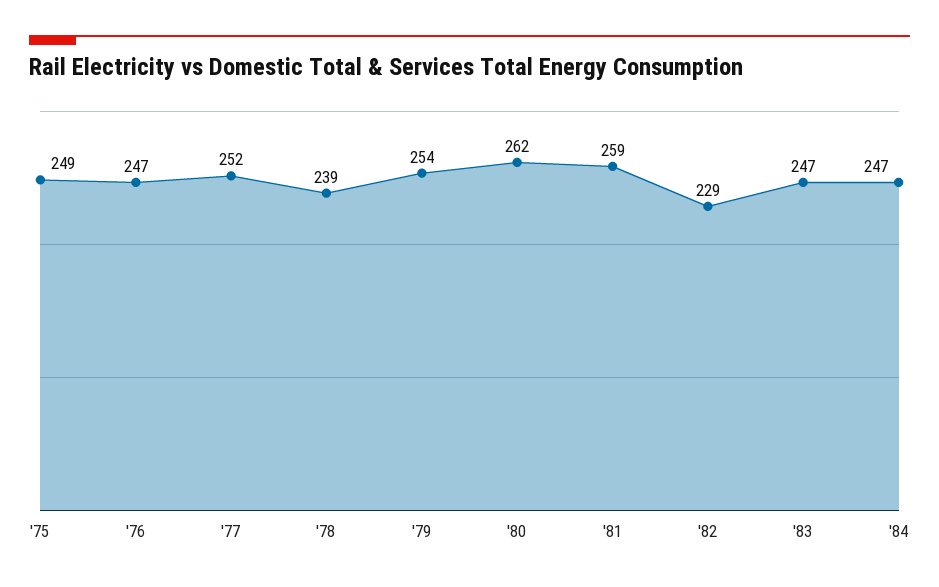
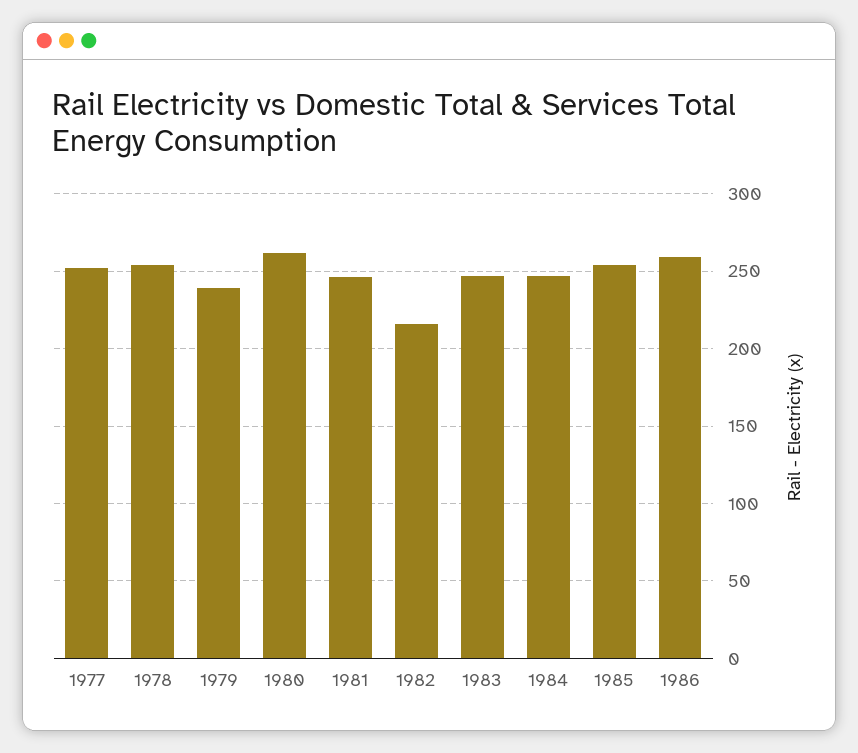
'75: 249 -> none
'76: 247 -> none
'78: 239 -> 255
'79: 254 -> 240
'81: 259 -> 245
'82: 229 -> 215
1985: none -> 255
1986: none -> 260

